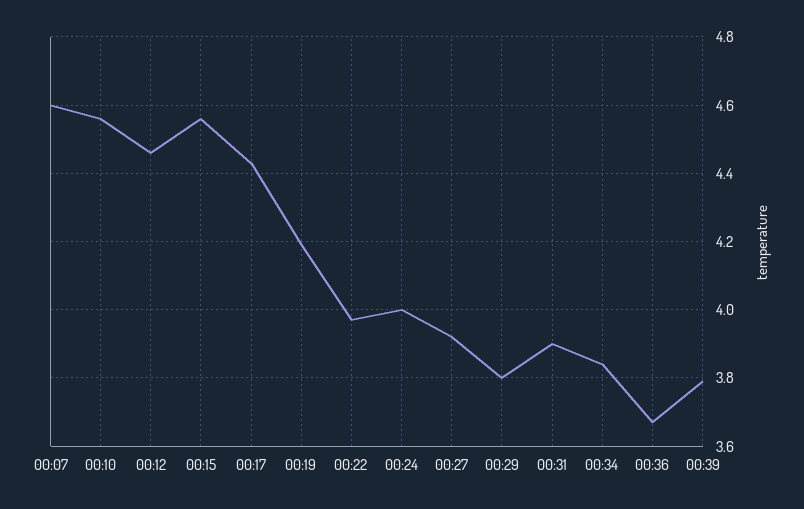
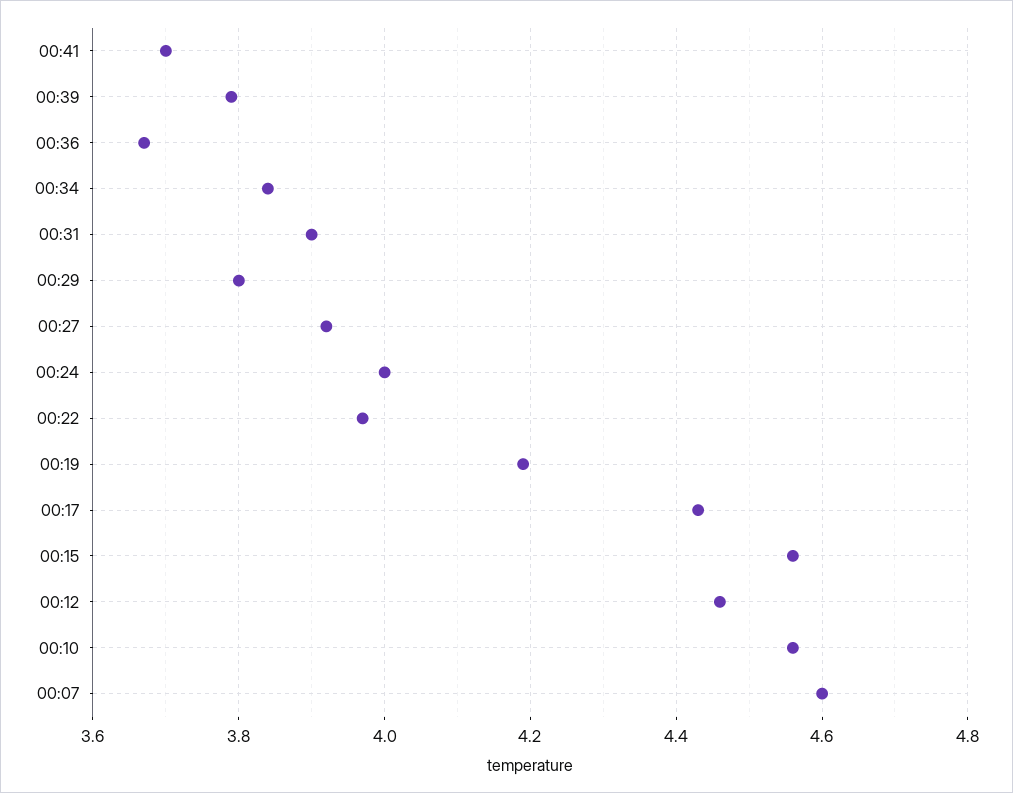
00:41: none -> 3.7

